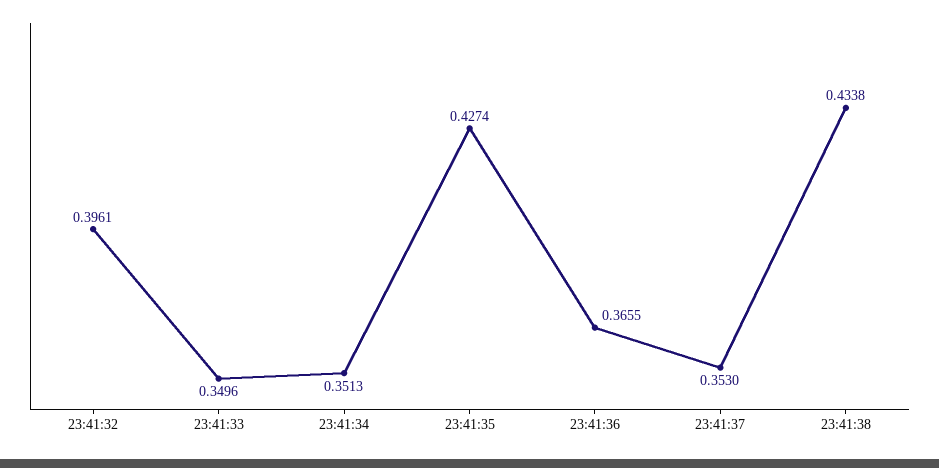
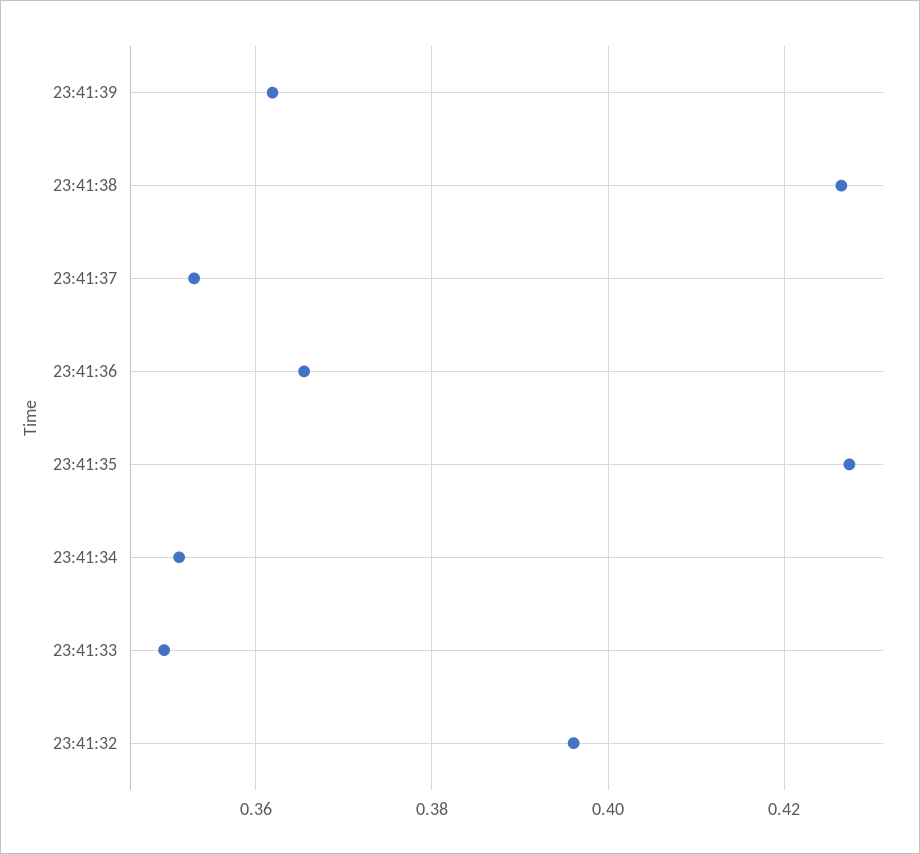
23:41:38: 0.4338 -> 0.426
23:41:39: none -> 0.362

